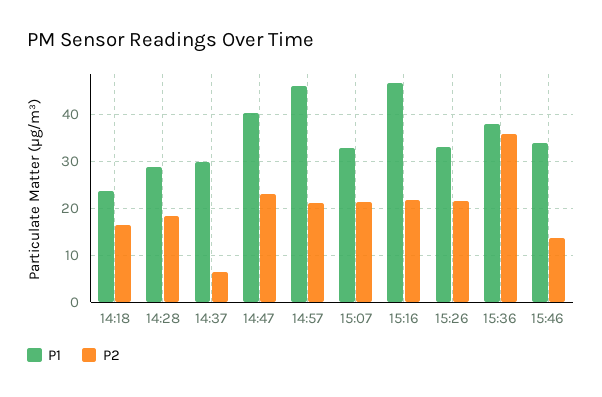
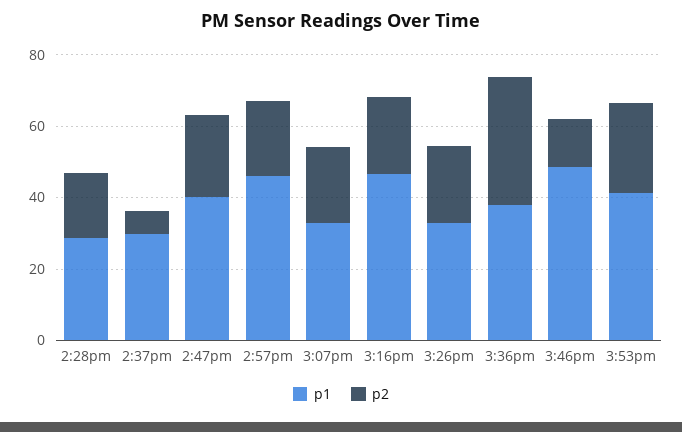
P1, 14:18: 24 -> none
P2, 14:18: 16 -> none
P1, 15:46: 34 -> 50
P1, 3:53pm: none -> 40
P2, 3:53pm: none -> 25

